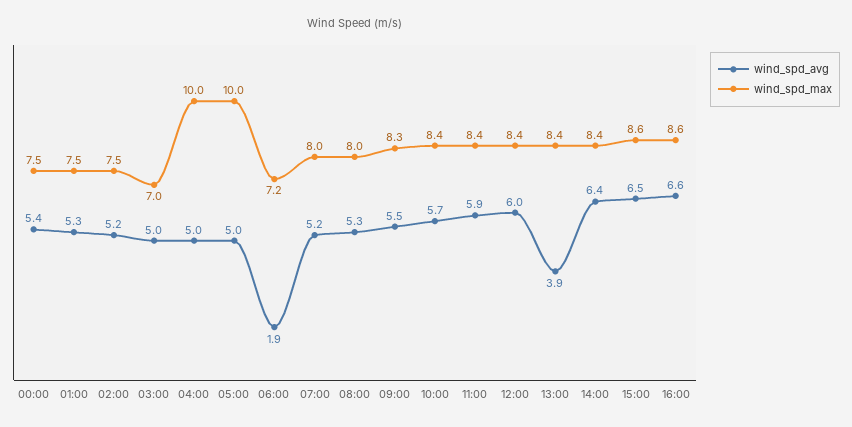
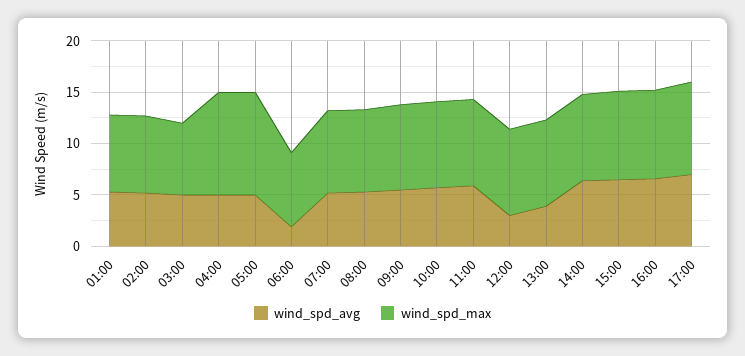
wind_spd_avg, 00:00: 5.4 -> none
wind_spd_max, 00:00: 7.5 -> none
wind_spd_avg, 12:00: 6 -> 3
wind_spd_avg, 17:00: none -> 7
wind_spd_max, 17:00: none -> 9

